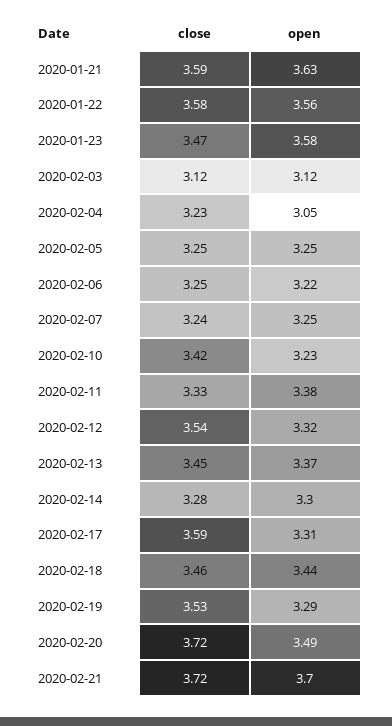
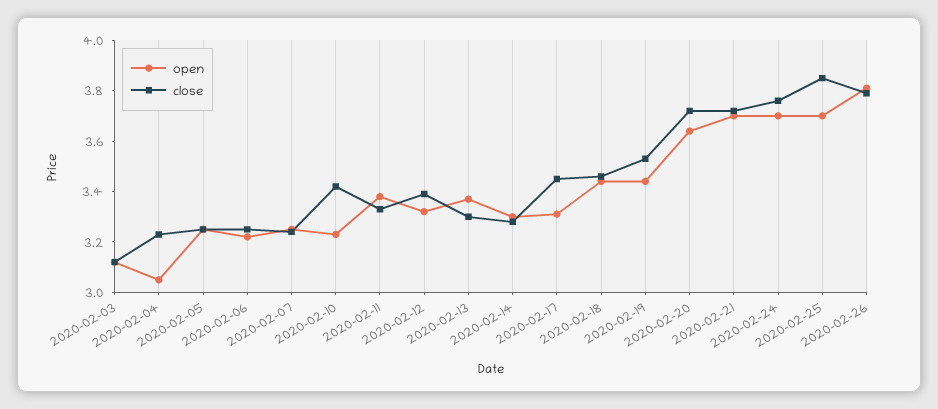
close, 2020-01-21: 3.59 -> none
open, 2020-01-21: 3.63 -> none
close, 2020-01-22: 3.58 -> none
open, 2020-01-22: 3.56 -> none
close, 2020-01-23: 3.47 -> none
open, 2020-01-23: 3.58 -> none
close, 2020-02-12: 3.54 -> 3.4
close, 2020-02-13: 3.45 -> 3.3
close, 2020-02-17: 3.59 -> 3.45
open, 2020-02-19: 3.29 -> 3.45
open, 2020-02-20: 3.49 -> 3.65
open, 2020-02-24: none -> 3.7
close, 2020-02-24: none -> 3.75
open, 2020-02-25: none -> 3.7
close, 2020-02-25: none -> 3.85
open, 2020-02-26: none -> 3.8
close, 2020-02-26: none -> 3.8

